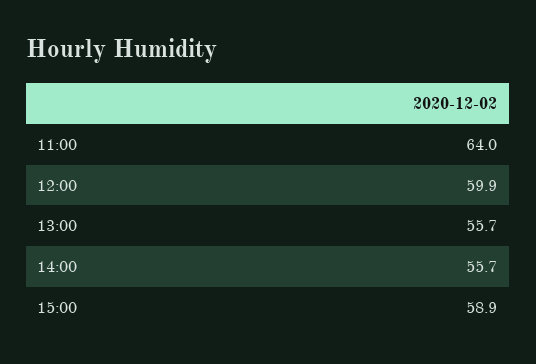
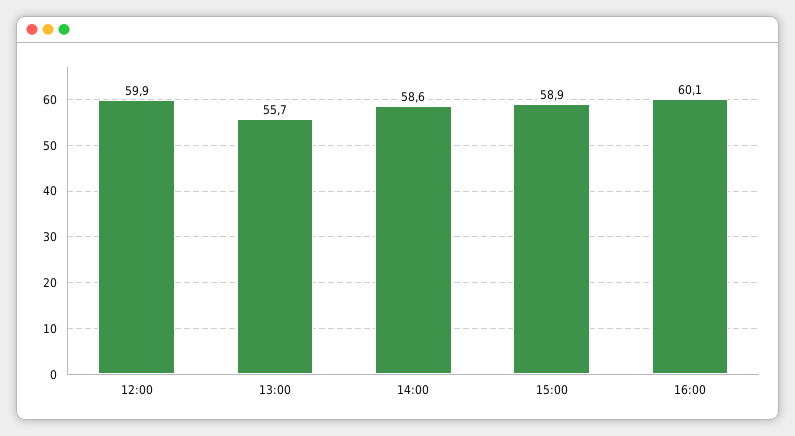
11:00: 64 -> none
14:00: 55.7 -> 58.6
16:00: none -> 60.1

